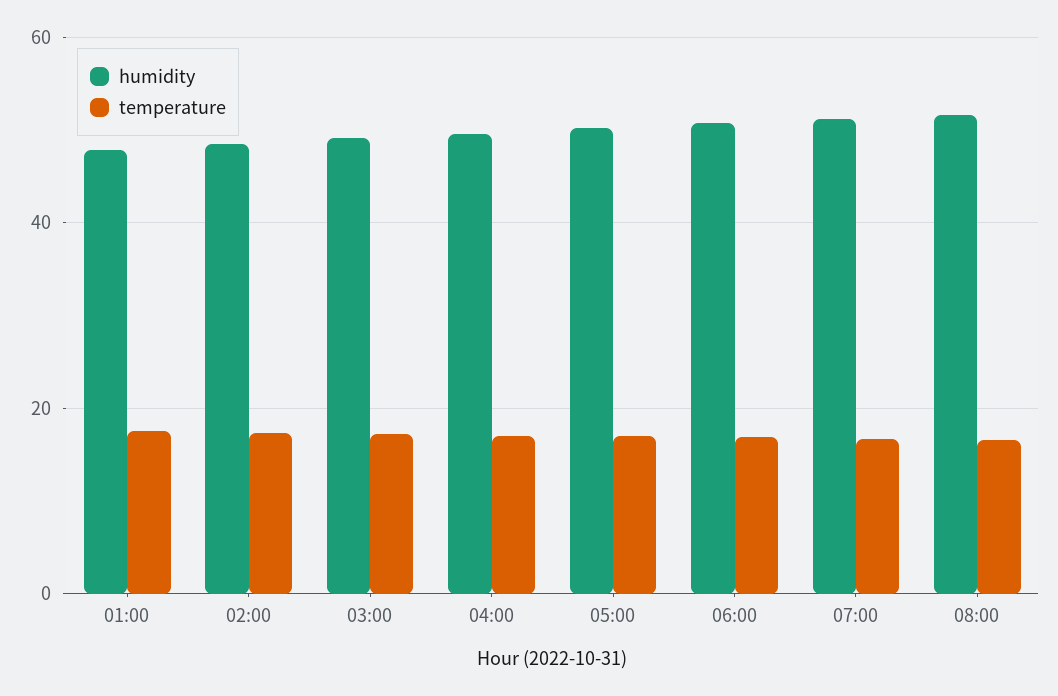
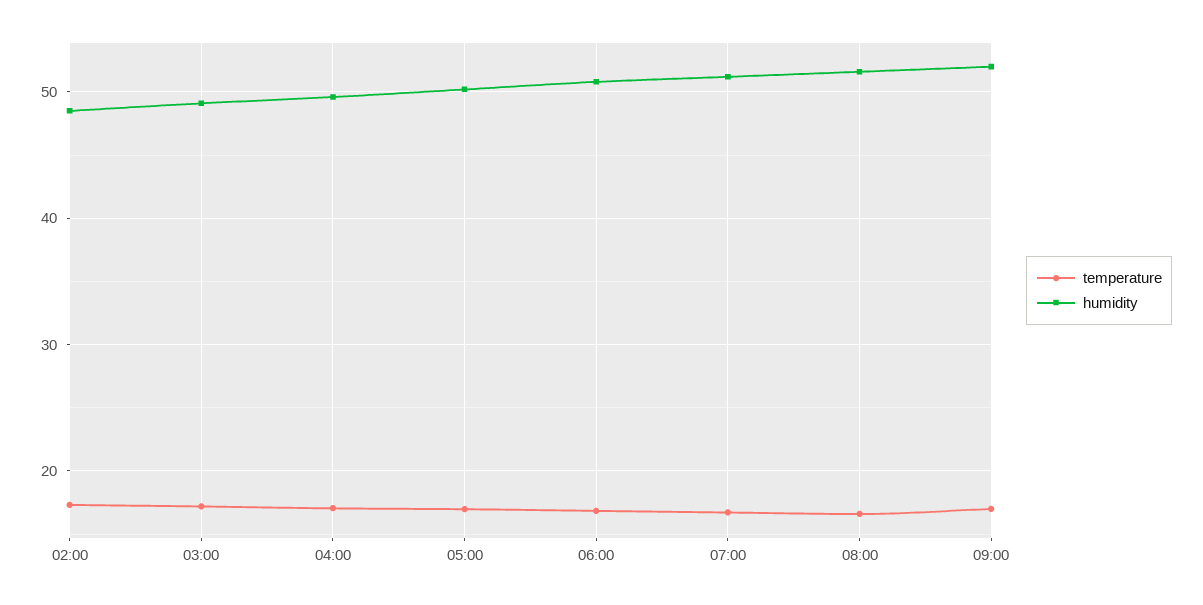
humidity, 01:00: 48 -> none
temperature, 01:00: 18 -> none
temperature, 09:00: none -> 17
humidity, 09:00: none -> 52

